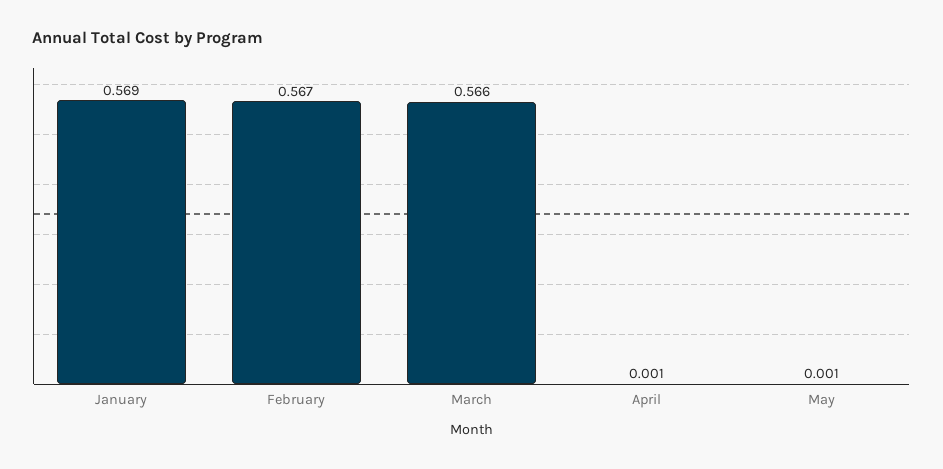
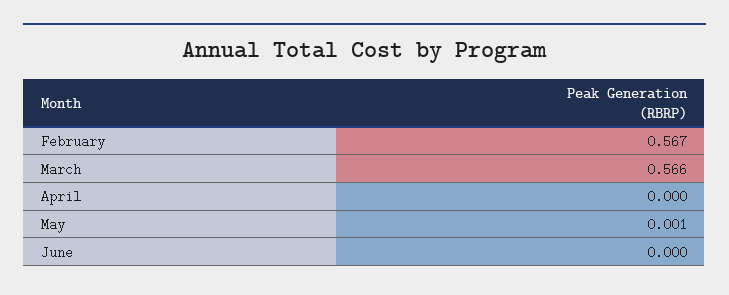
January: 0.569 -> none
April: 0.001 -> 0
June: none -> 0

